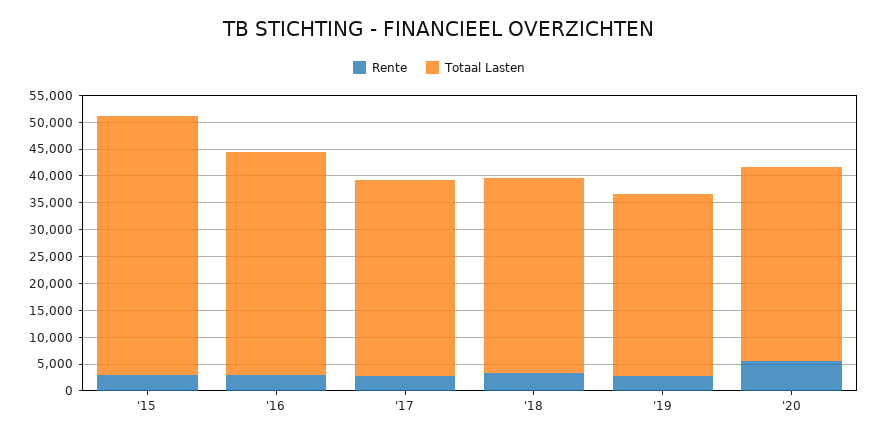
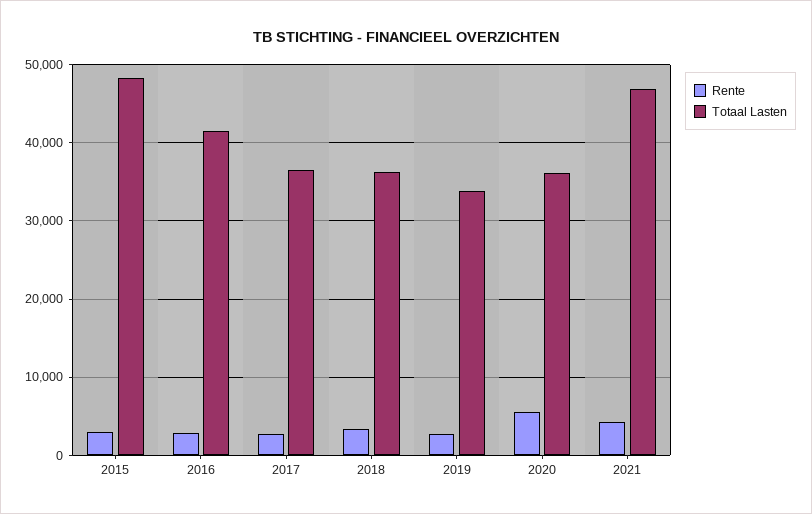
Rente, 2021: none -> 4000
Totaal Lasten, 2021: none -> 47000

